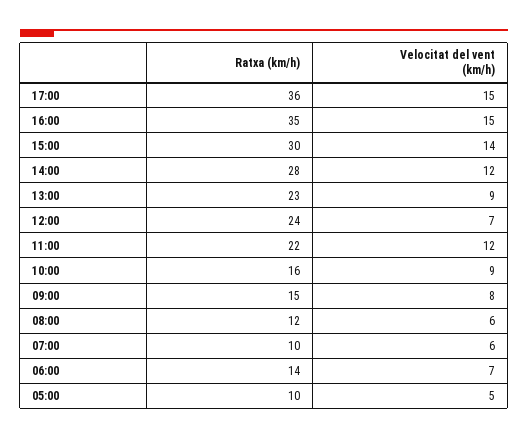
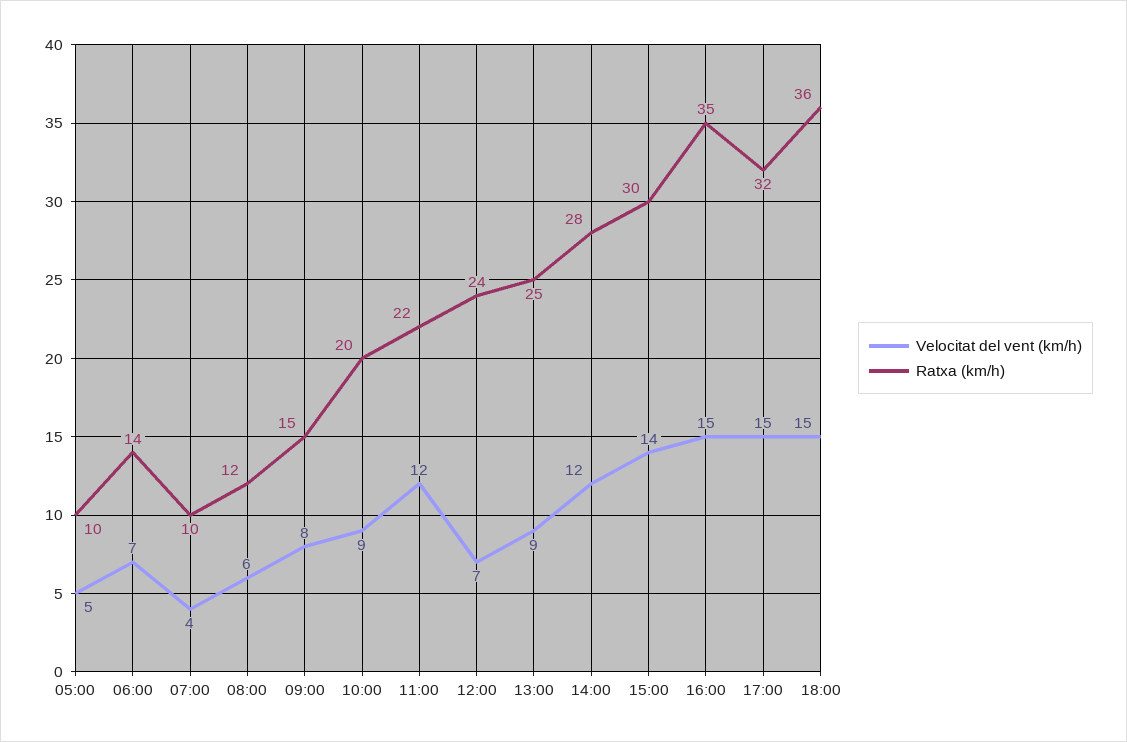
Ratxa (km/h), 17:00: 36 -> 32
Ratxa (km/h), 13:00: 23 -> 25
Ratxa (km/h), 10:00: 16 -> 20
Velocitat del vent (km/h), 07:00: 6 -> 4
Velocitat del vent (km/h), 18:00: none -> 15
Ratxa (km/h), 18:00: none -> 36

